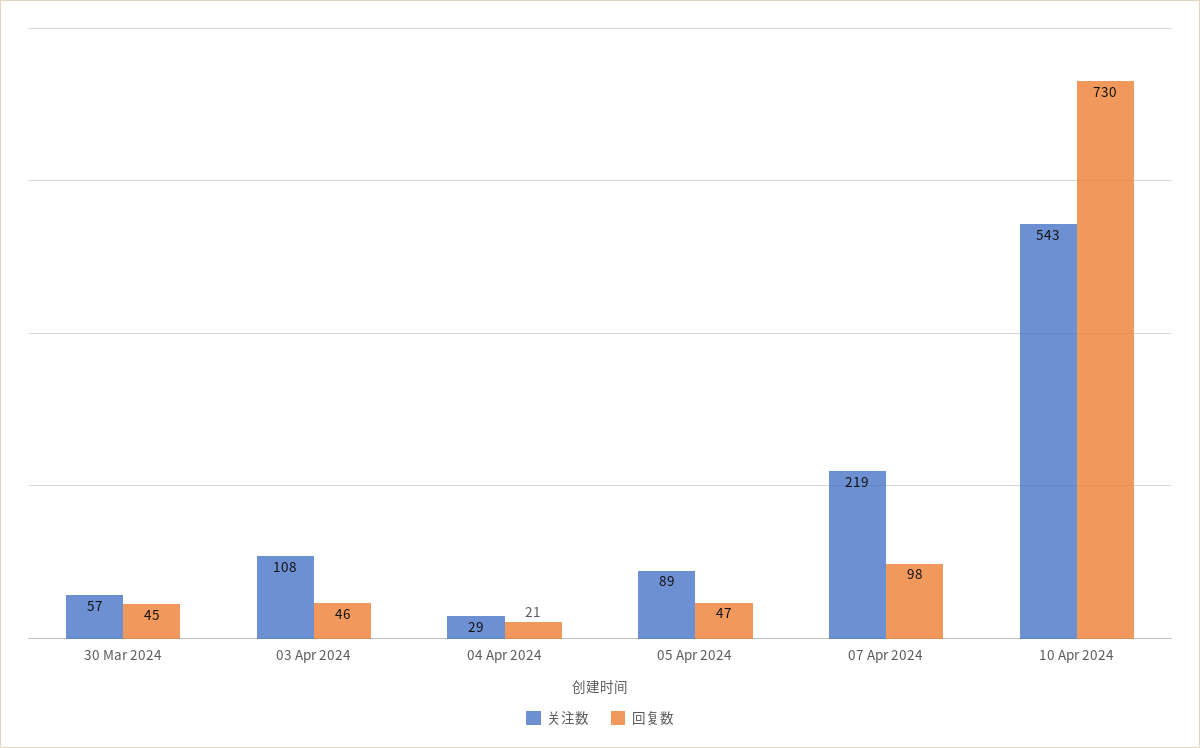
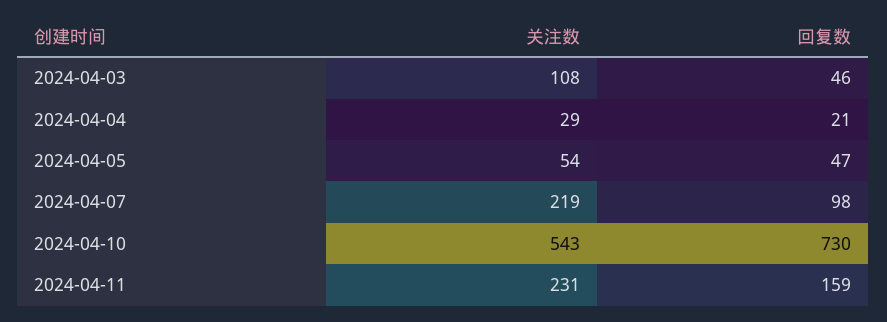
关注数, 30 Mar 2024: 57 -> none
回复数, 30 Mar 2024: 45 -> none
关注数, 05 Apr 2024: 89 -> 54
关注数, 2024-04-11: none -> 231
回复数, 2024-04-11: none -> 159

